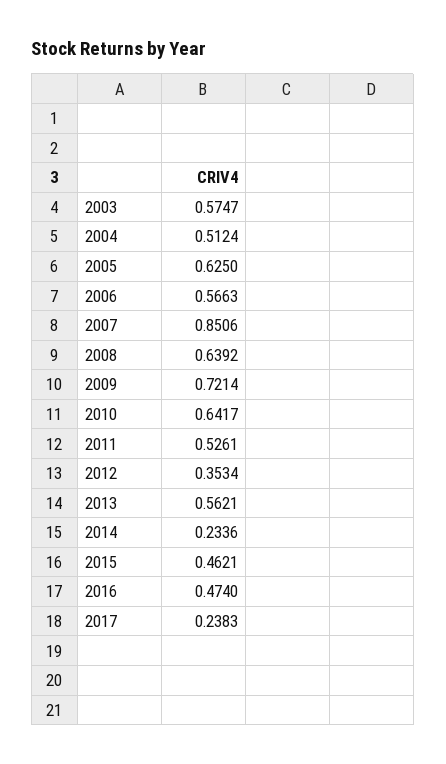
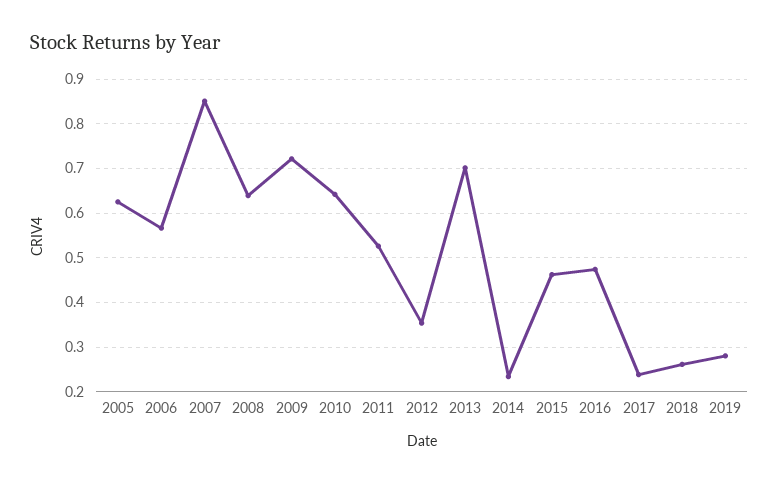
2003: 0.5747 -> none
2004: 0.5124 -> none
2013: 0.5621 -> 0.7
2018: none -> 0.26
2019: none -> 0.28

